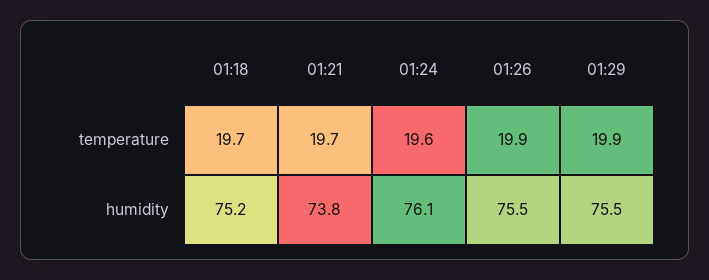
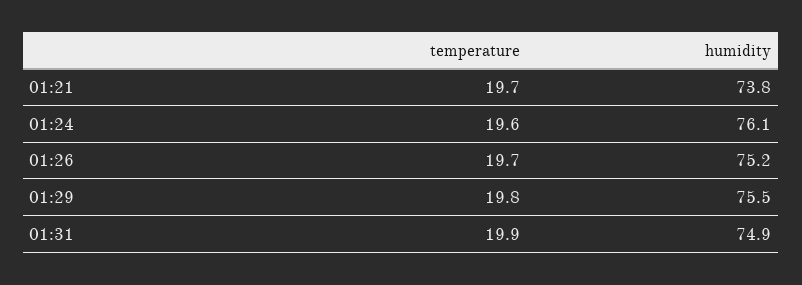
01:18, temperature: 19.7 -> none
01:26, temperature: 19.9 -> 19.7
01:29, temperature: 19.9 -> 19.8
01:18, humidity: 75.2 -> none
01:26, humidity: 75.5 -> 75.2
01:31, temperature: none -> 19.9
01:31, humidity: none -> 74.9

